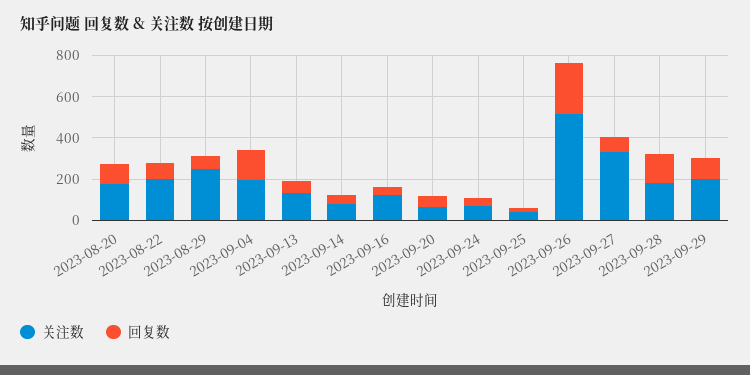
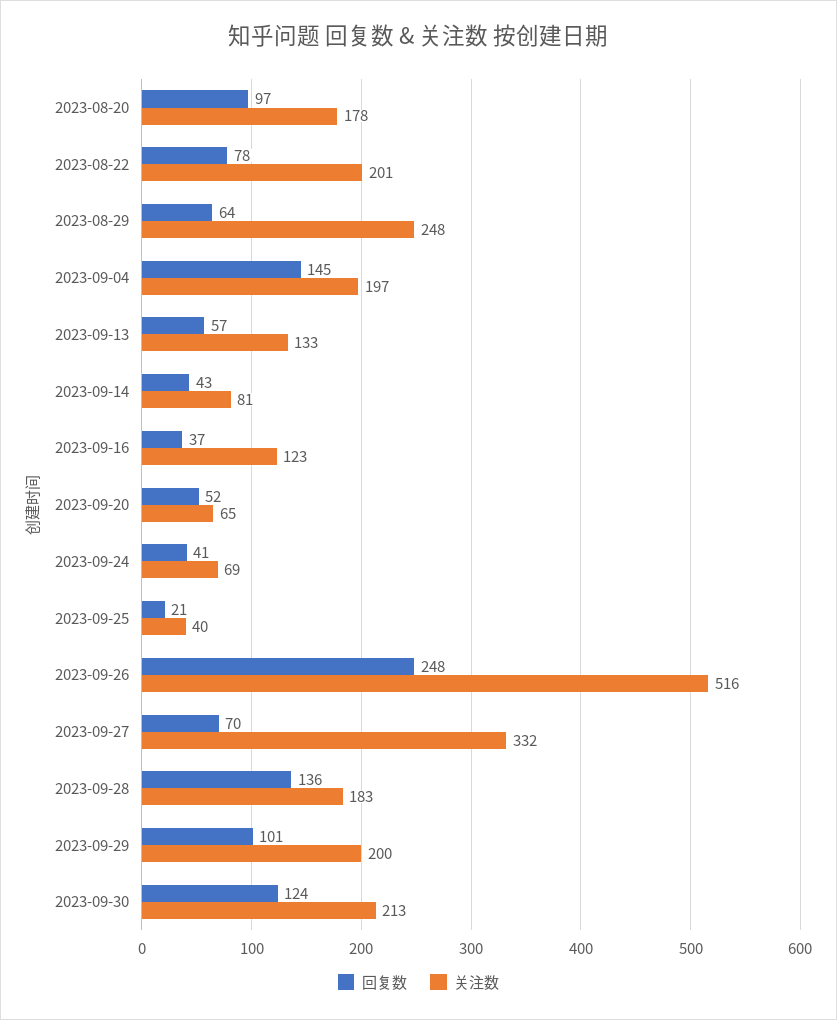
回复数, 2023-09-30: none -> 124
关注数, 2023-09-30: none -> 213

